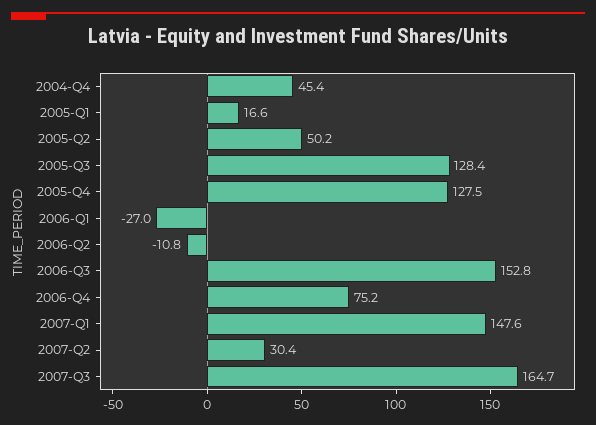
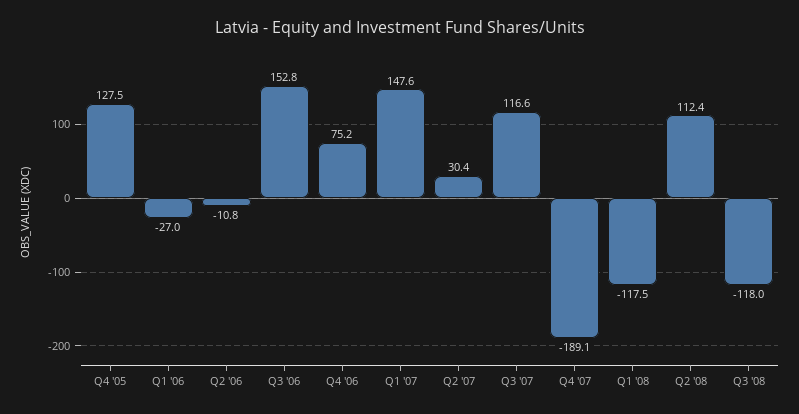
2004-Q4: 45.4 -> none
2005-Q1: 16.6 -> none
2005-Q2: 50.2 -> none
2005-Q3: 128.4 -> none
2007-Q3: 164.7 -> 116.6
Q4 '07: none -> -189.1
Q1 '08: none -> -117.5
Q2 '08: none -> 112.4
Q3 '08: none -> -118

